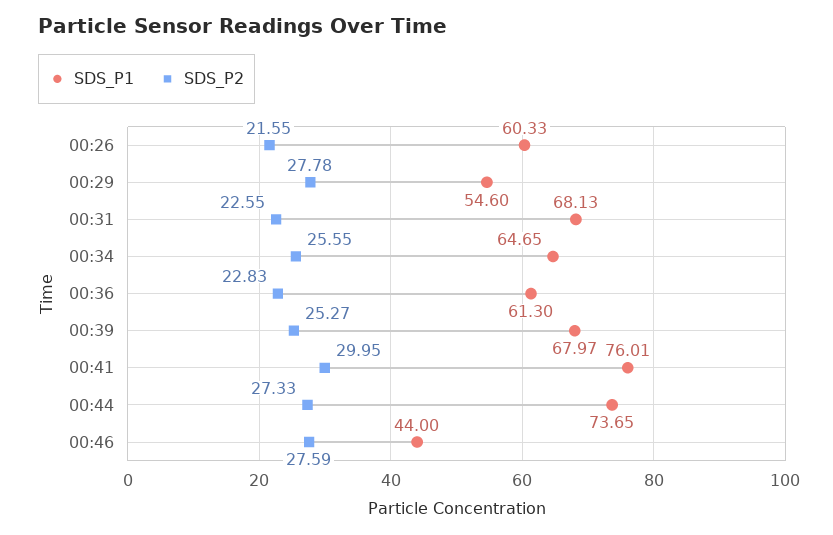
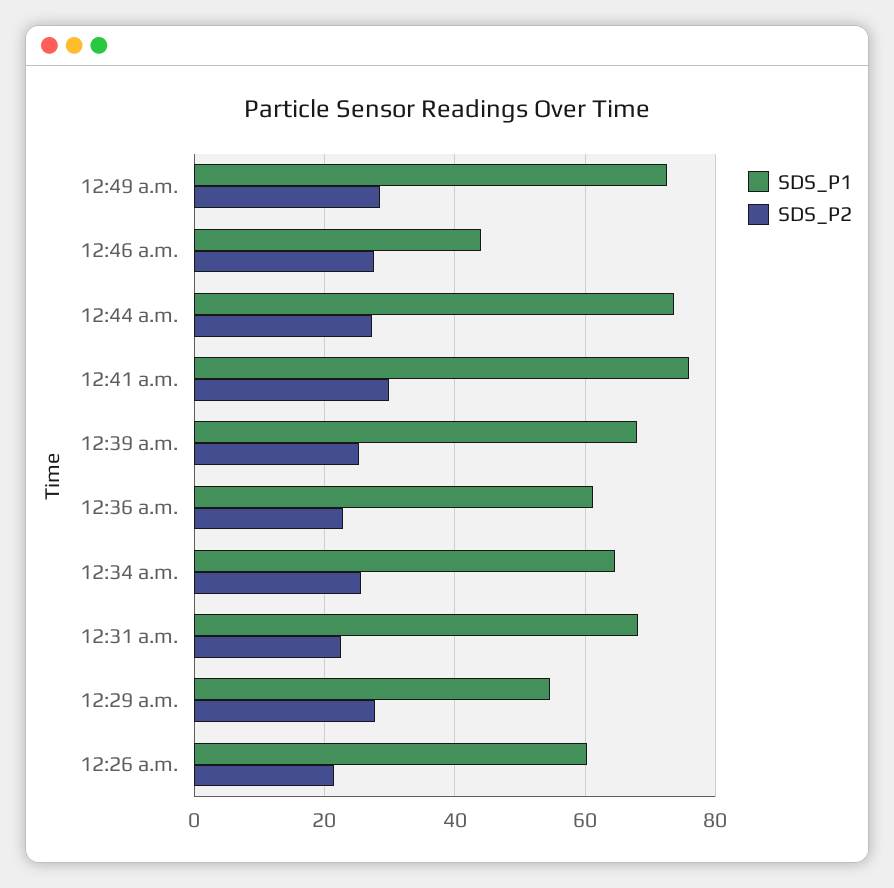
SDS_P1, 12:49 a.m.: none -> 72
SDS_P2, 12:49 a.m.: none -> 28

